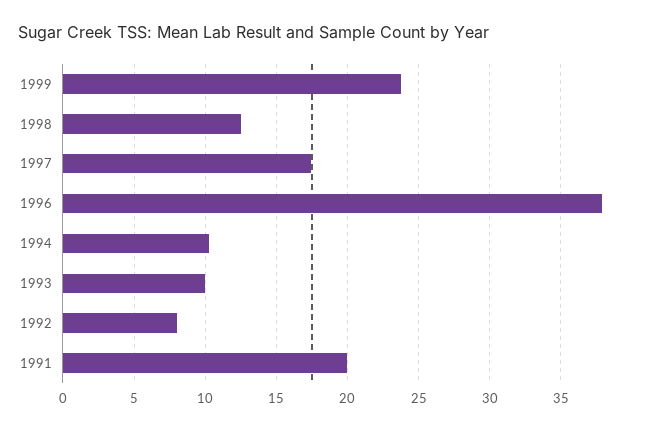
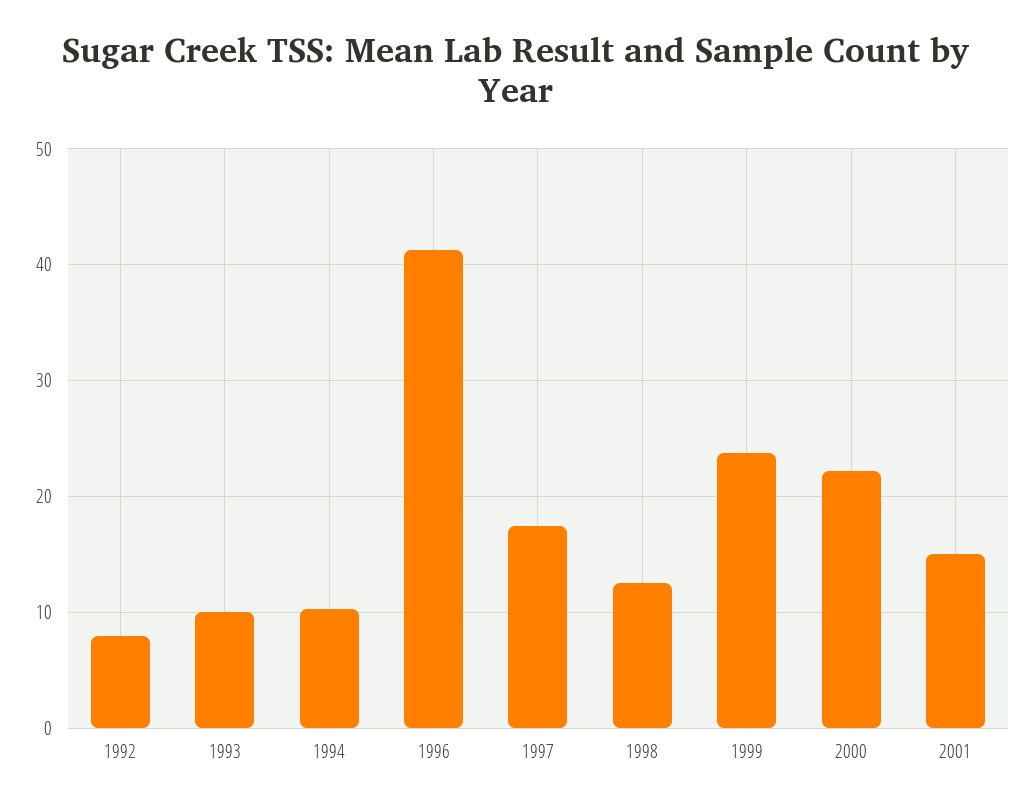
1996: 38 -> 41
1991: 20 -> none
2000: none -> 22
2001: none -> 15

